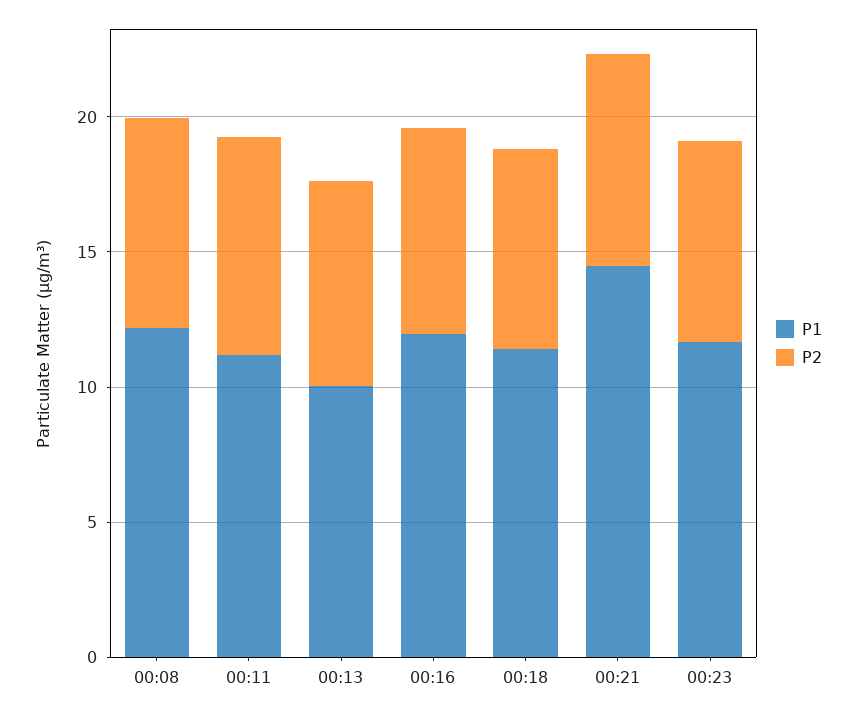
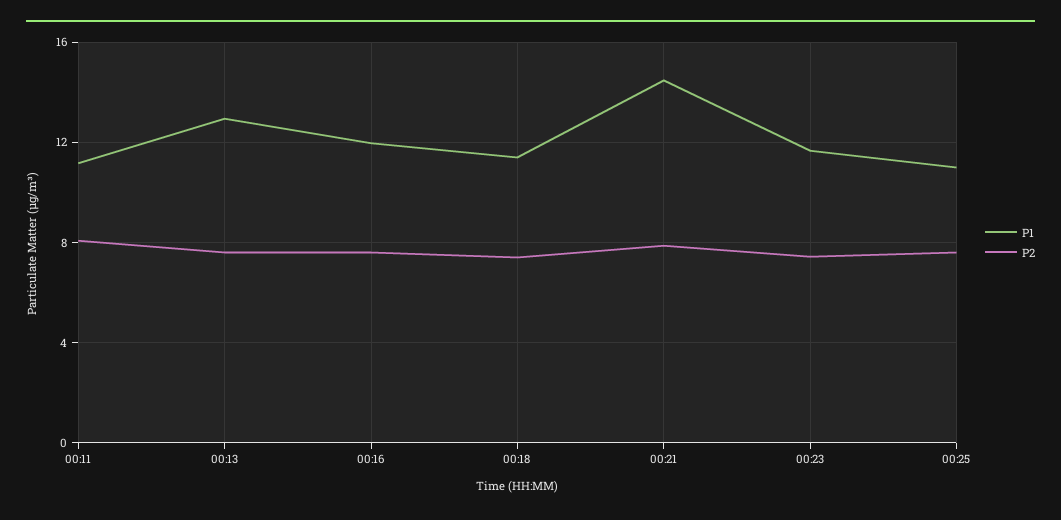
P1, 00:08: 12 -> none
P2, 00:08: 8 -> none
P1, 00:13: 10 -> 13
P1, 00:25: none -> 11
P2, 00:25: none -> 7.5

